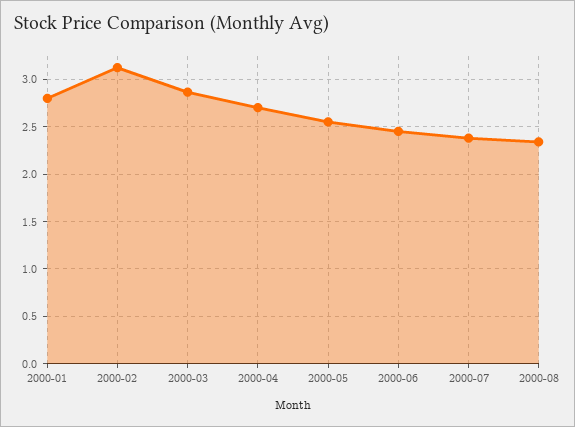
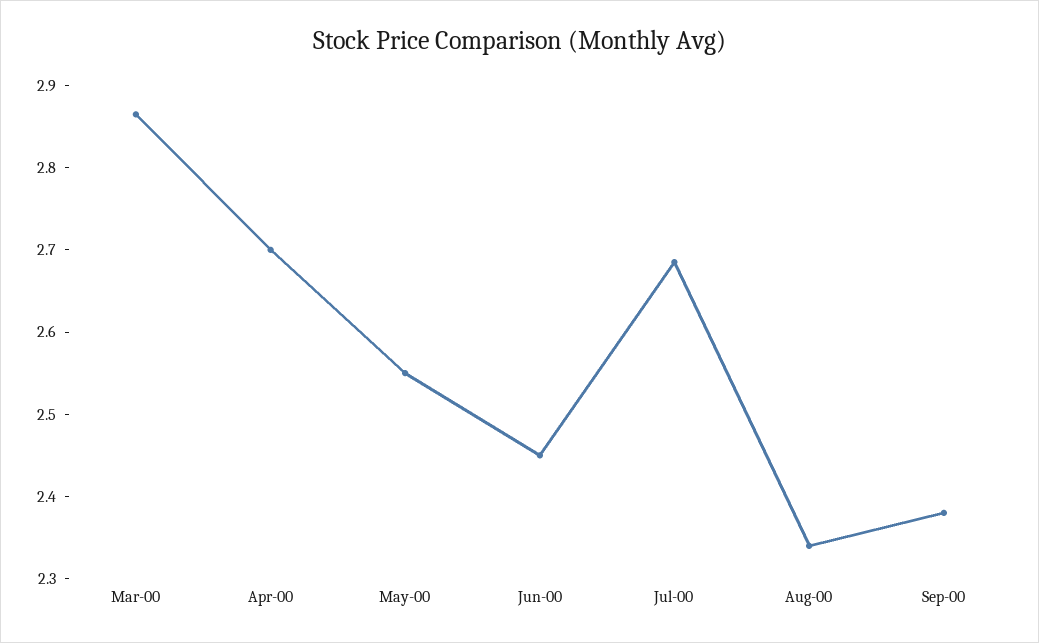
2000-01: 2.8 -> none
2000-02: 3.1 -> none
2000-07: 2.4 -> 2.68
Sep-00: none -> 2.38

